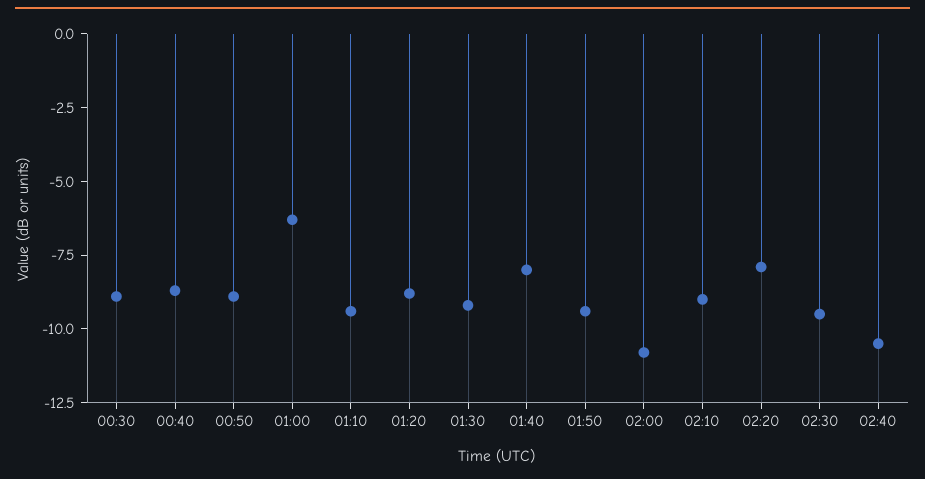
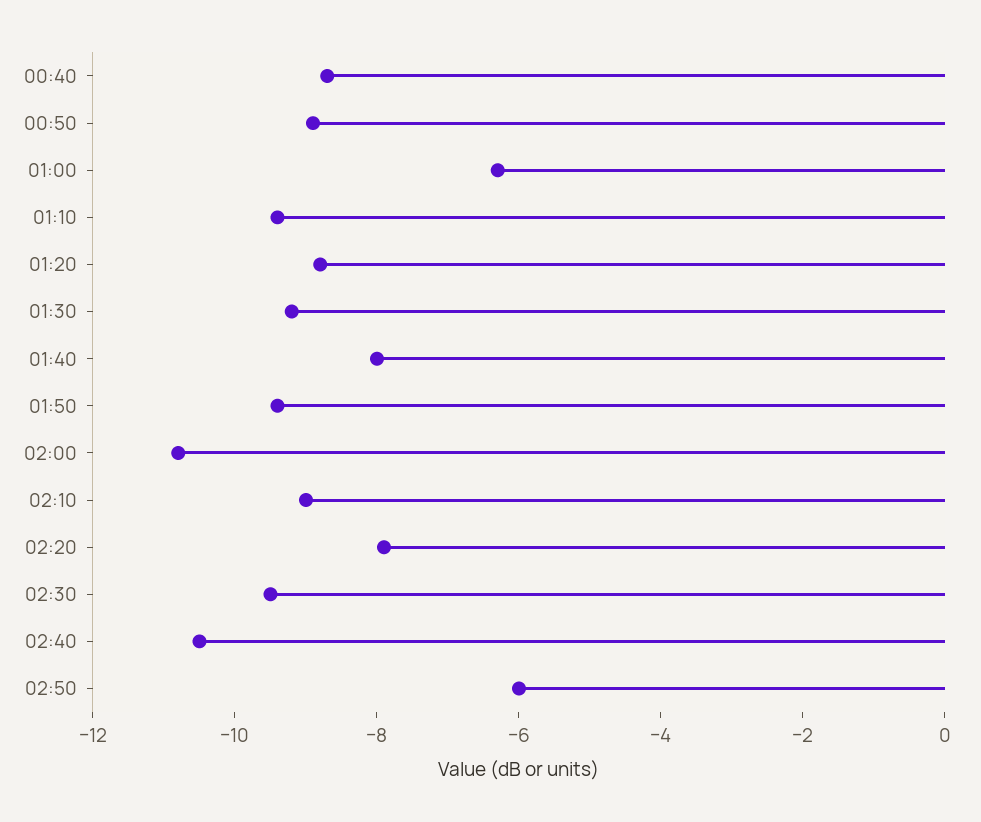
00:30: -9 -> none
02:50: none -> -6

